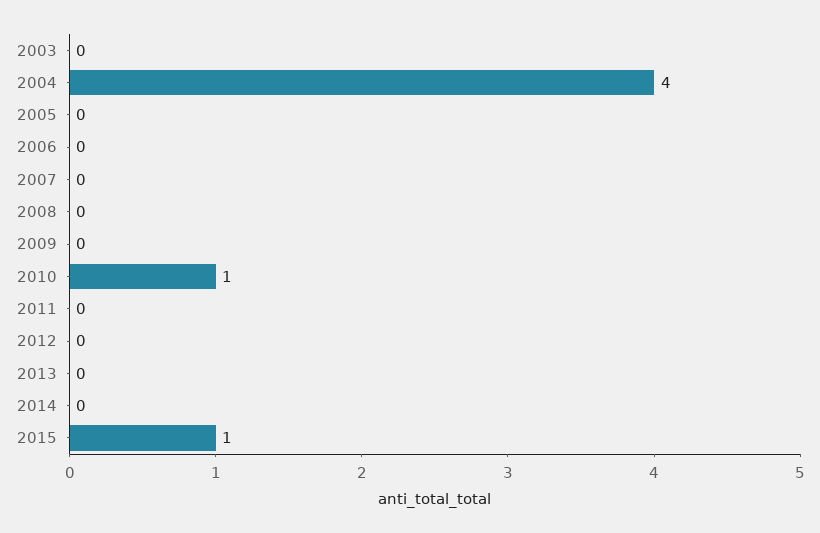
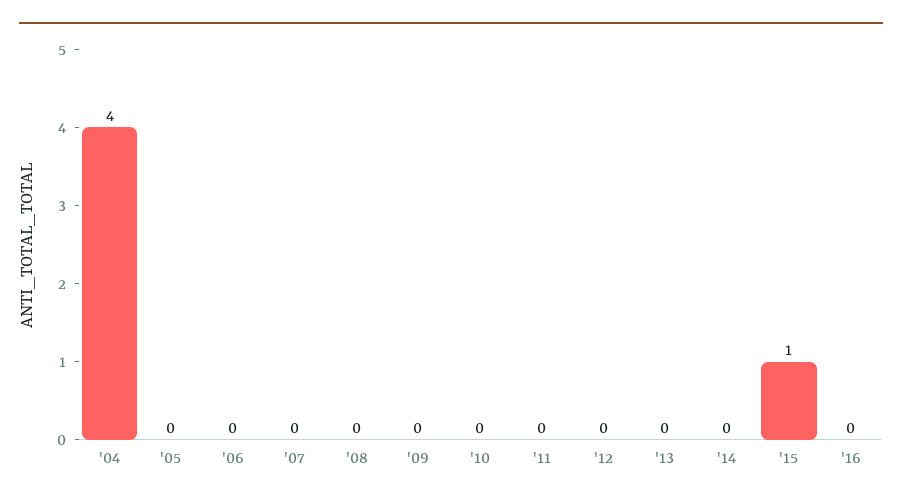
2003: 0 -> none
2010: 1 -> 0
'16: none -> 0

